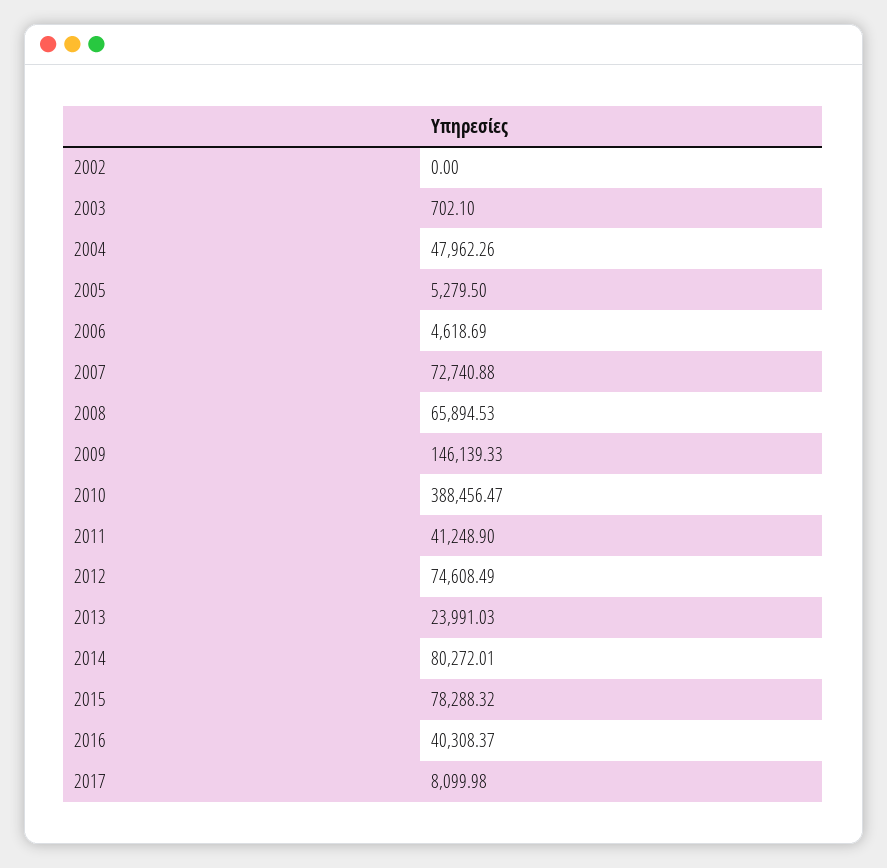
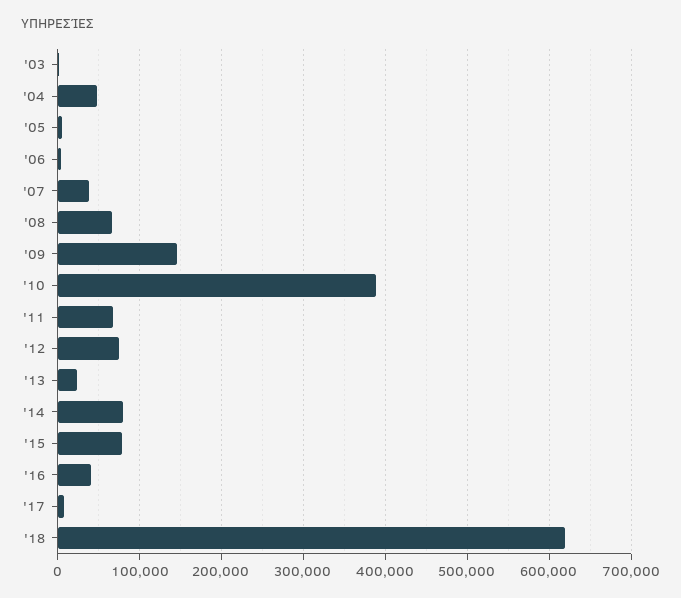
2002: 0 -> none
2007: 72740.88 -> 40000
2011: 41248.9 -> 70000
'18: none -> 620000

